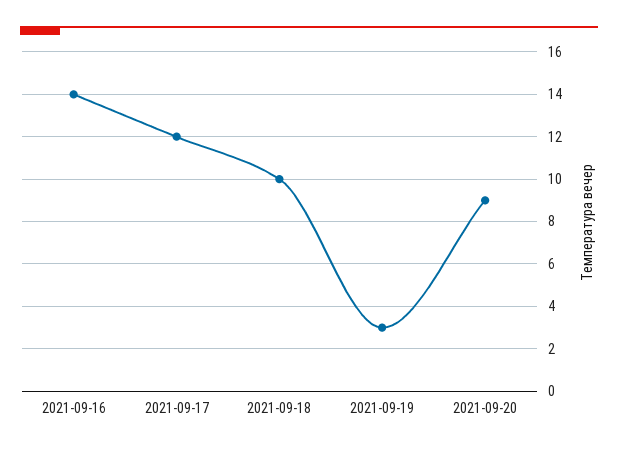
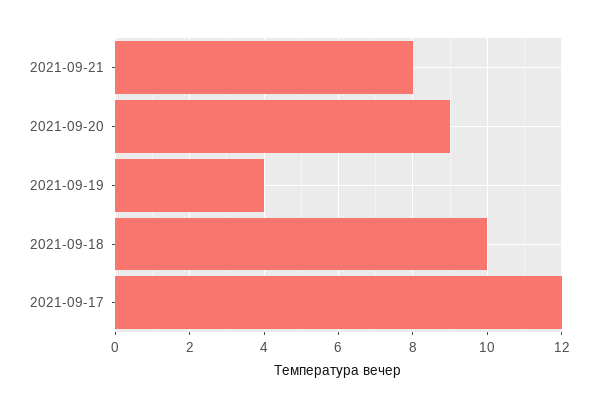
2021-09-16: 14 -> none
2021-09-19: 3 -> 4
2021-09-21: none -> 8

